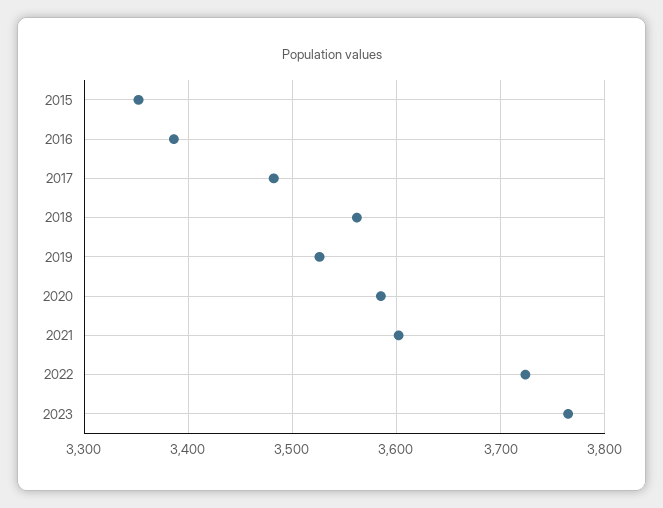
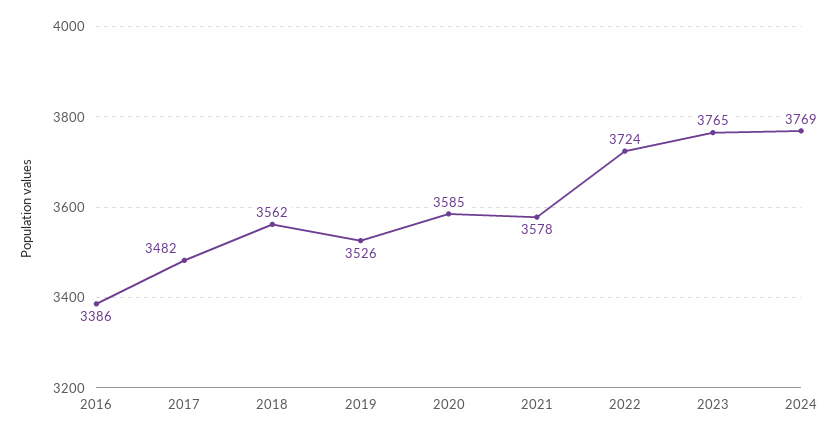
2015: 3350 -> none
2021: 3600 -> 3578
2024: none -> 3769

